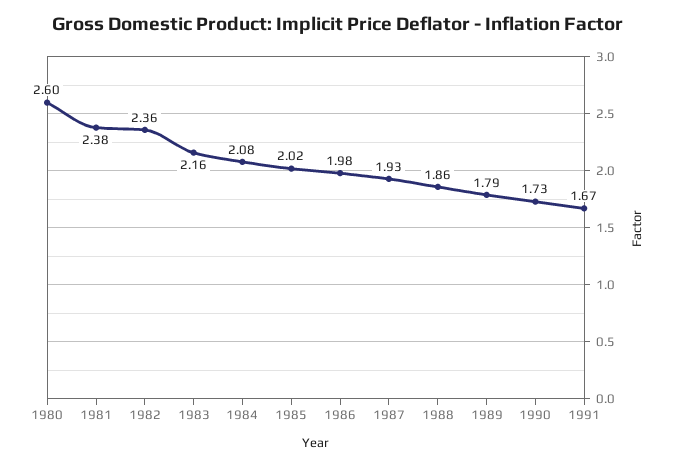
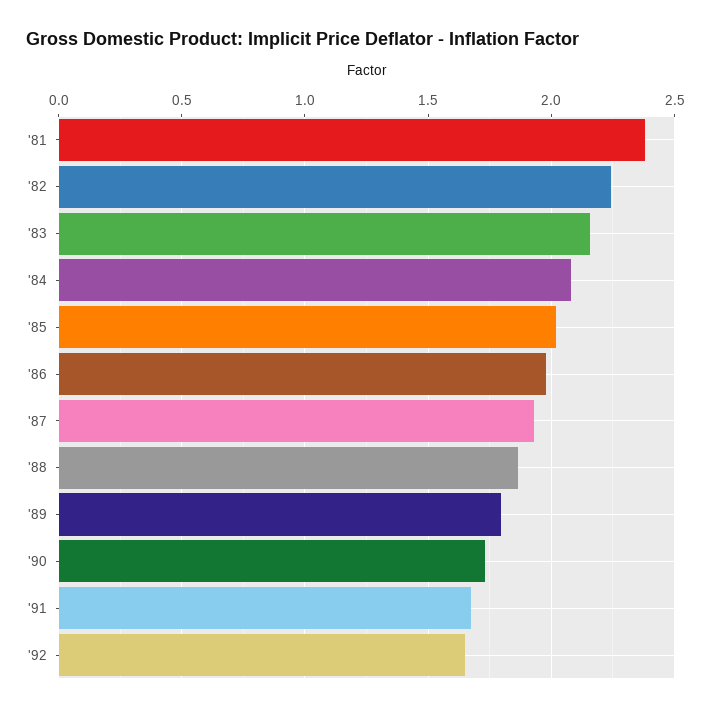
1980: 2.6 -> none
1982: 2.36 -> 2.25
'92: none -> 1.65

